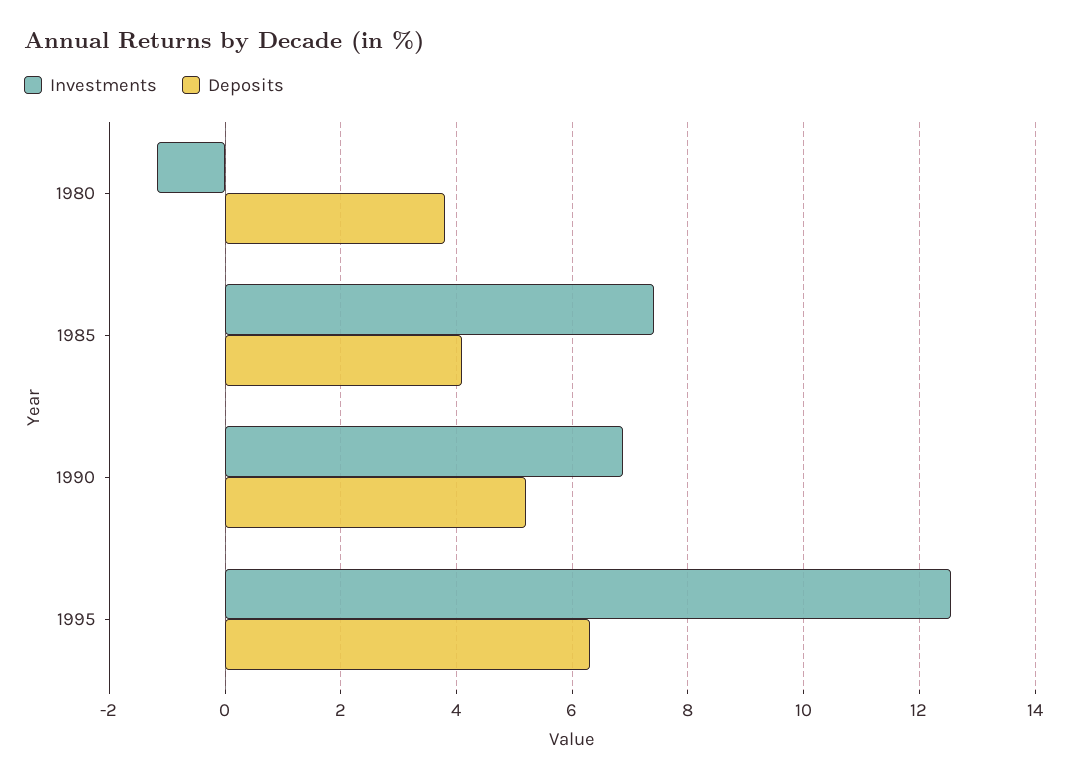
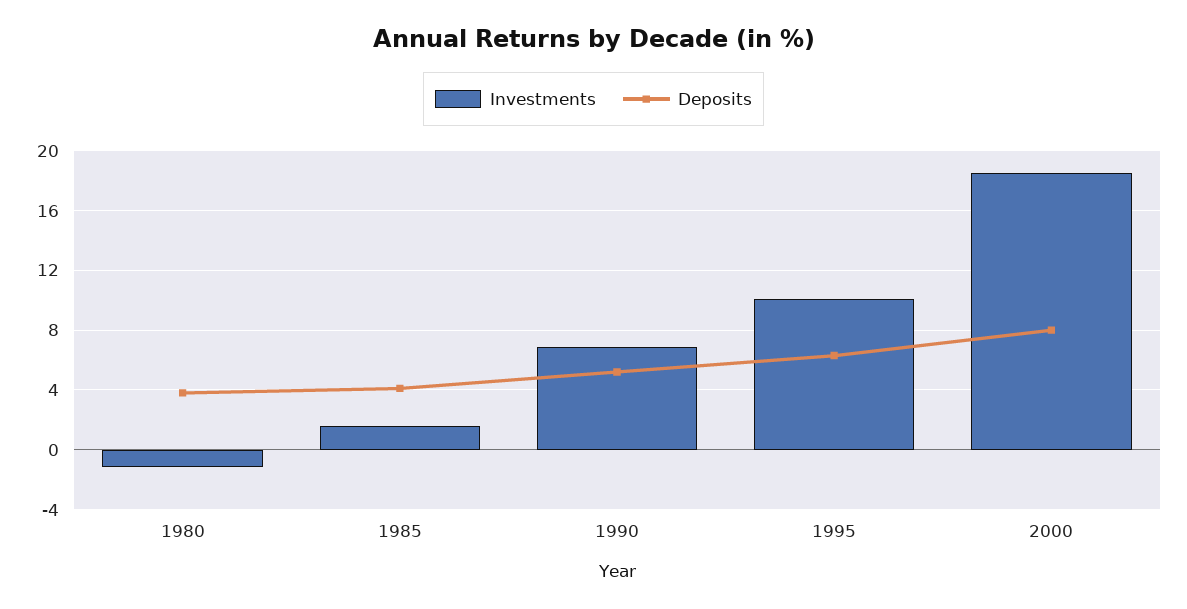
Investments, 1985: 7.4 -> 1.5
Investments, 1995: 12.6 -> 10
Investments, 2000: none -> 18.5
Deposits, 2000: none -> 8

